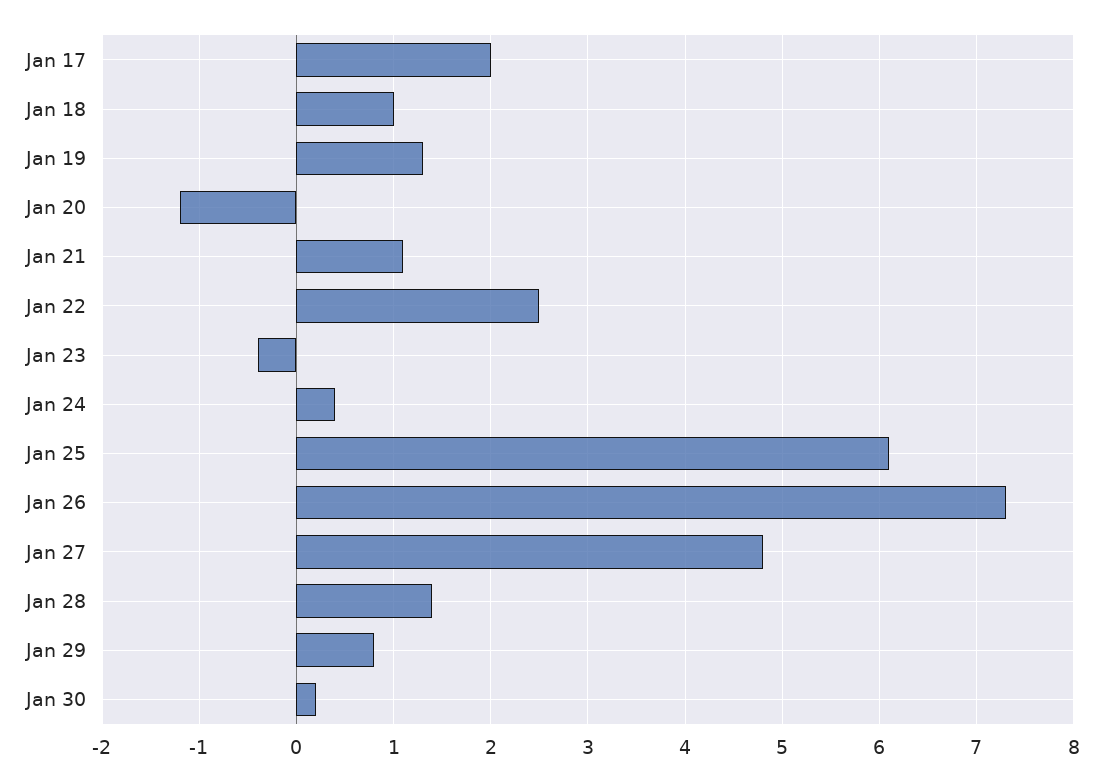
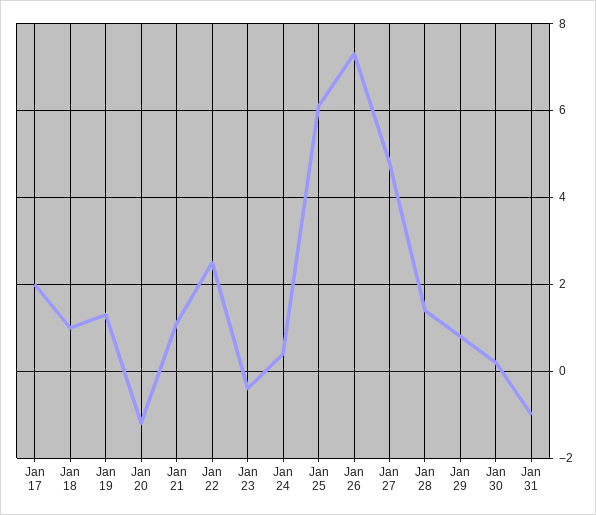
Jan 31: none -> -1

